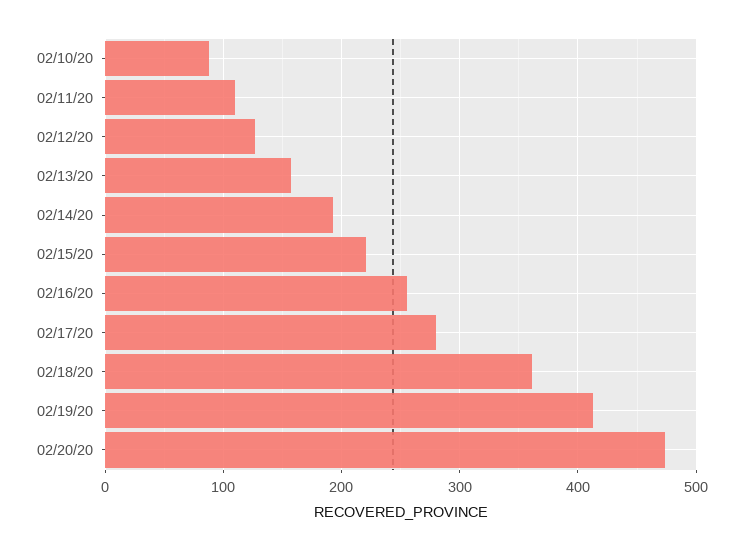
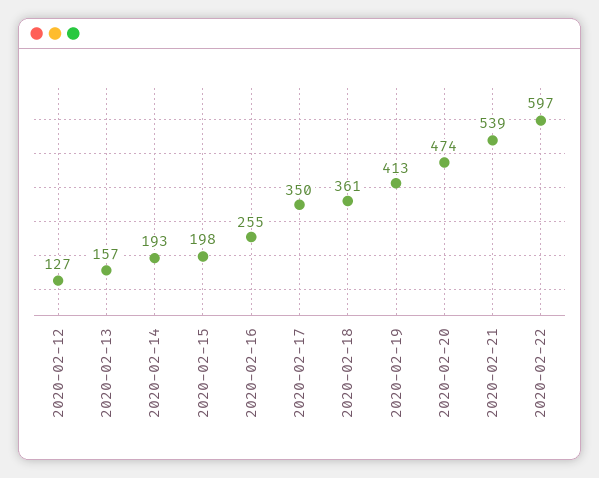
02/10/20: 90 -> none
02/11/20: 110 -> none
02/15/20: 220 -> 198
02/17/20: 280 -> 350
2020-02-21: none -> 539
2020-02-22: none -> 597

